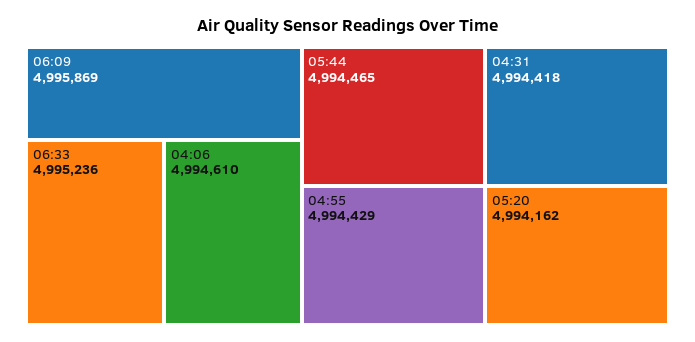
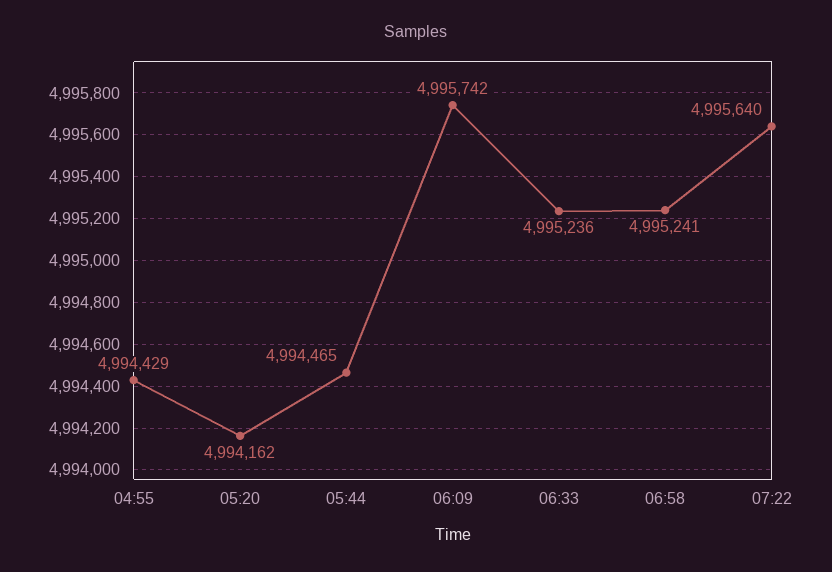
06:09: 4995869 -> 4995742
04:06: 4994610 -> none
04:31: 4994418 -> none
06:58: none -> 4995241
07:22: none -> 4995640

